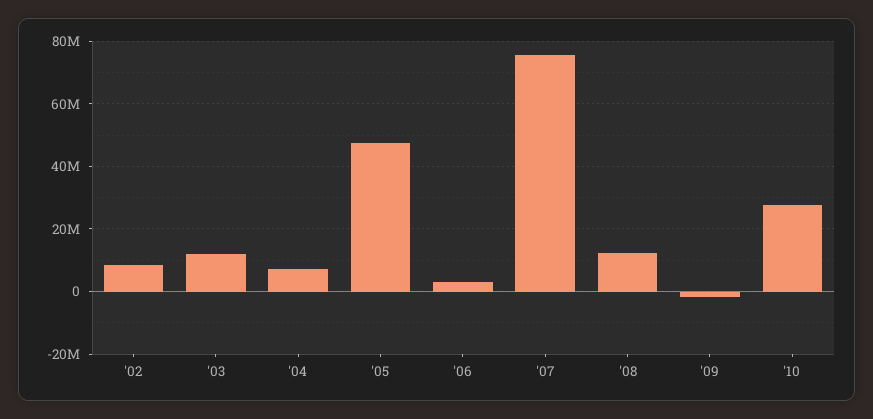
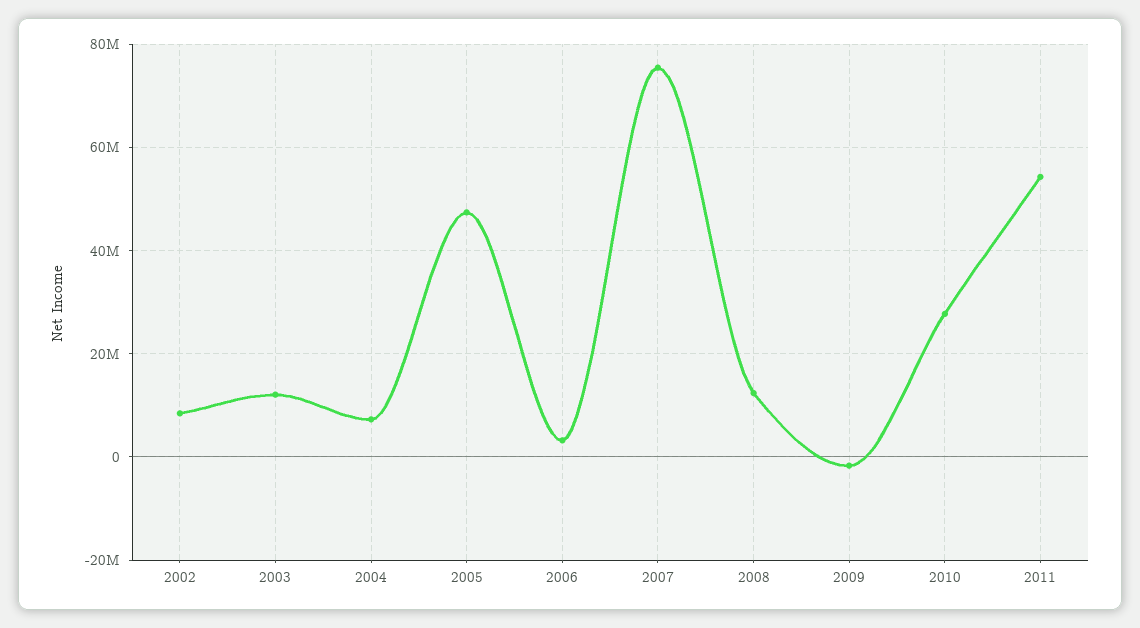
2011: none -> 54000000

